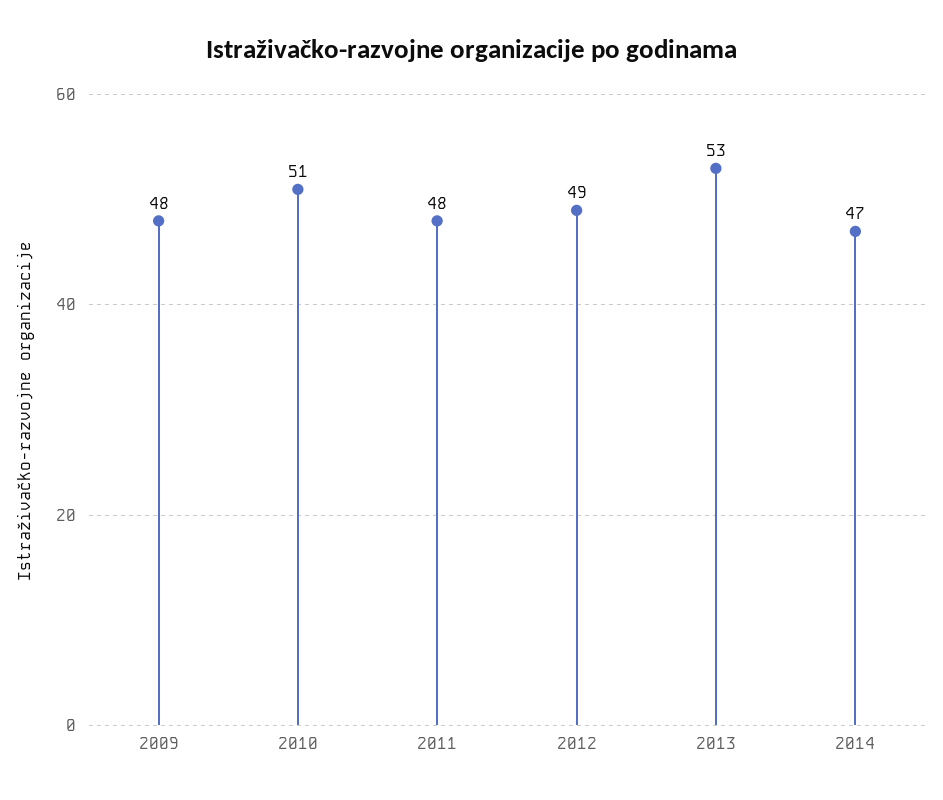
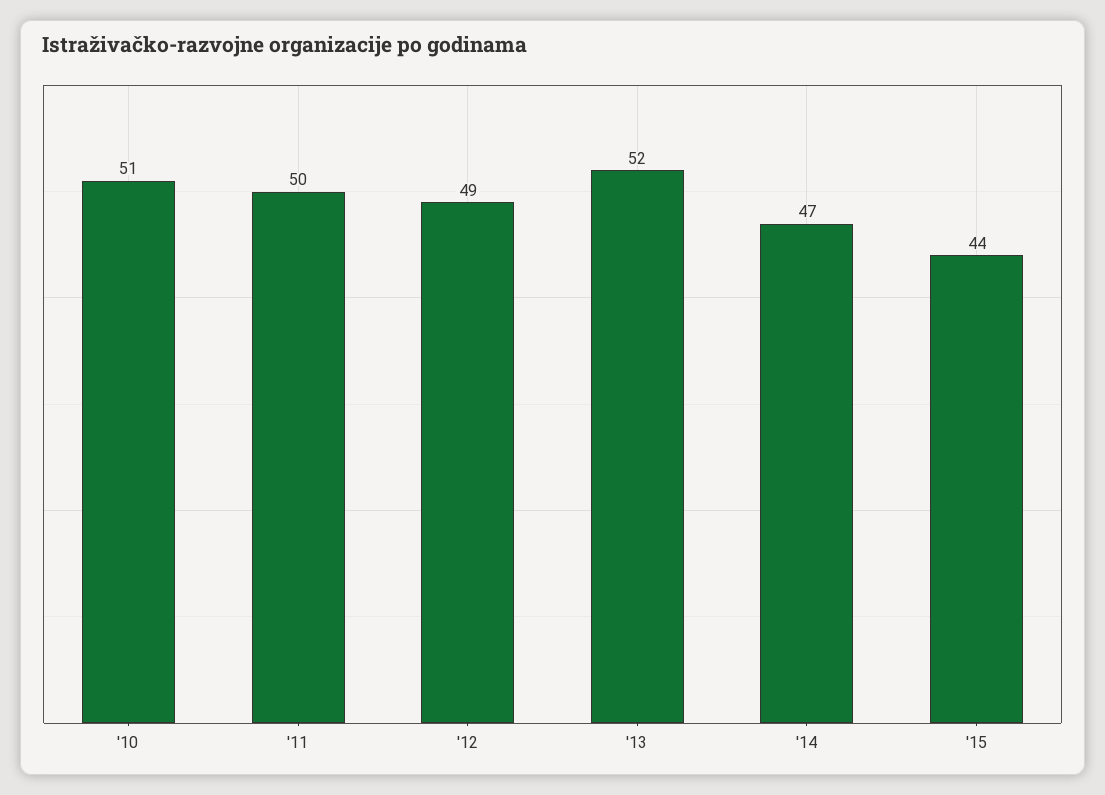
2009: 48 -> none
2011: 48 -> 50
2013: 53 -> 52
'15: none -> 44

